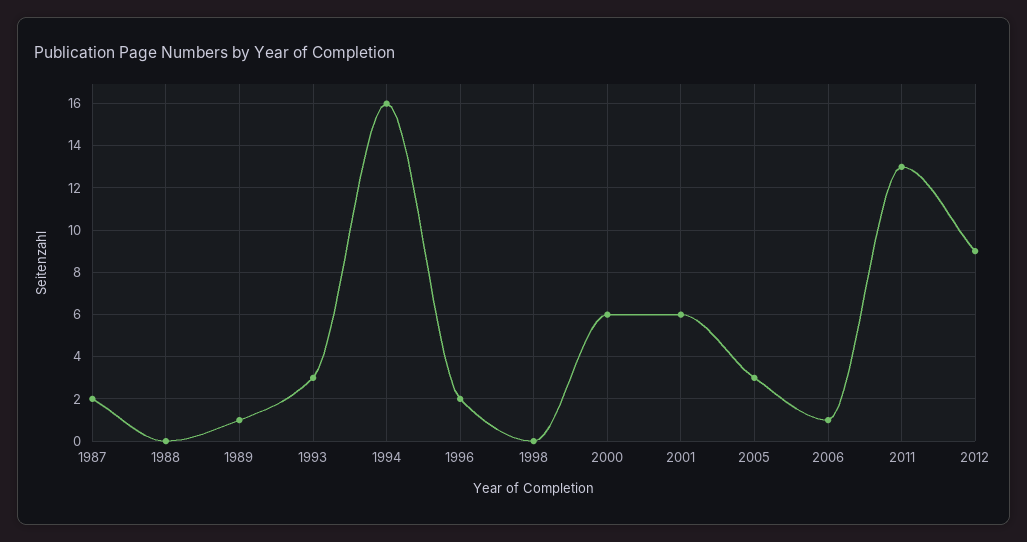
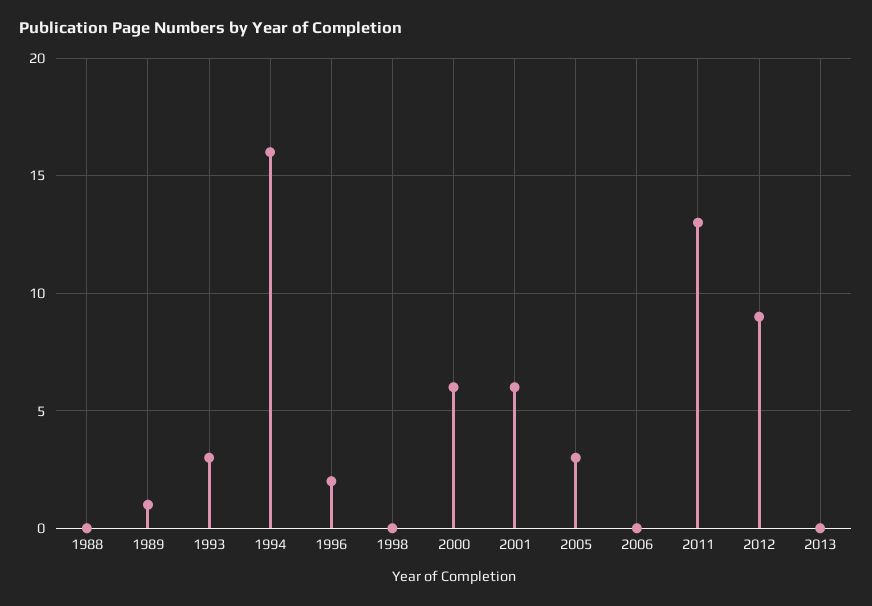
1987: 2 -> none
2006: 1 -> 0
2013: none -> 0

